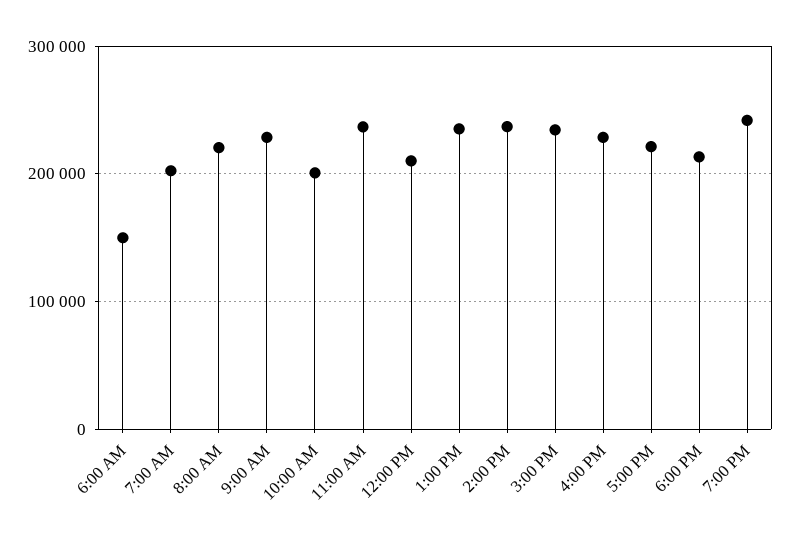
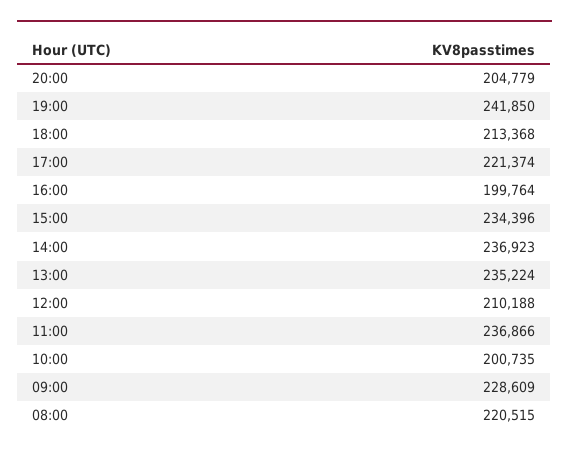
6:00 AM: 150000 -> none
7:00 AM: 200000 -> none
4:00 PM: 230000 -> 199764
20:00: none -> 204779

